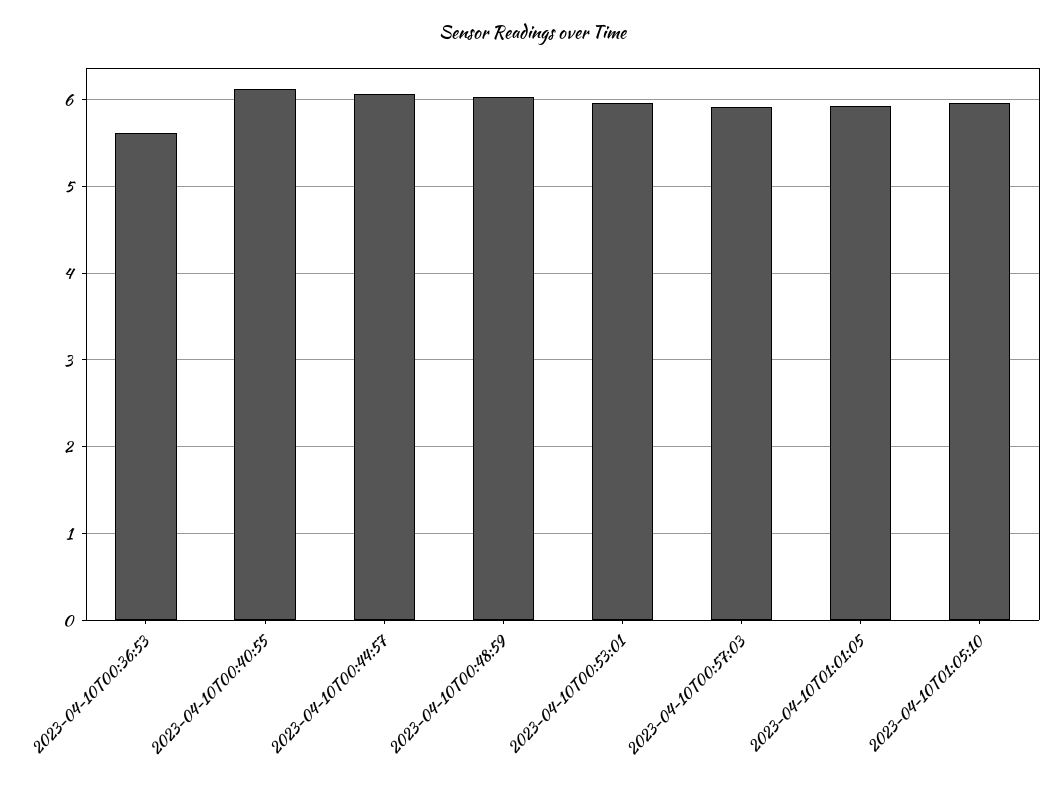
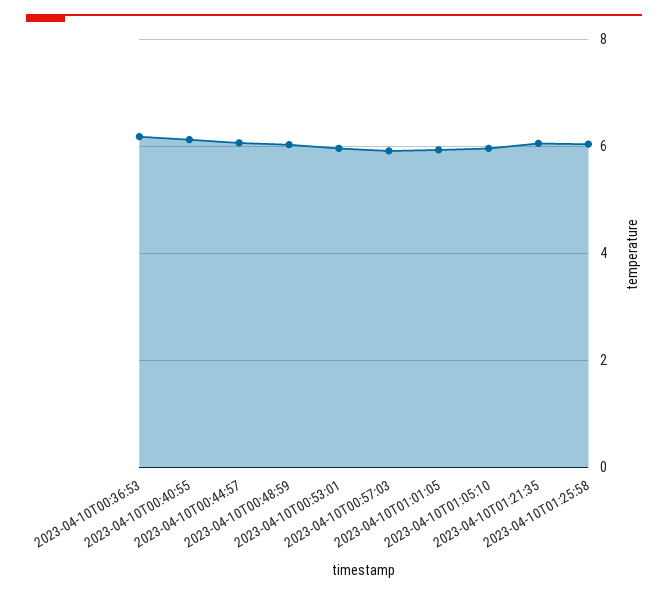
2023-04-10T00:36:53: 5.6 -> 6.2
2023-04-10T01:21:35: none -> 6
2023-04-10T01:25:58: none -> 6

